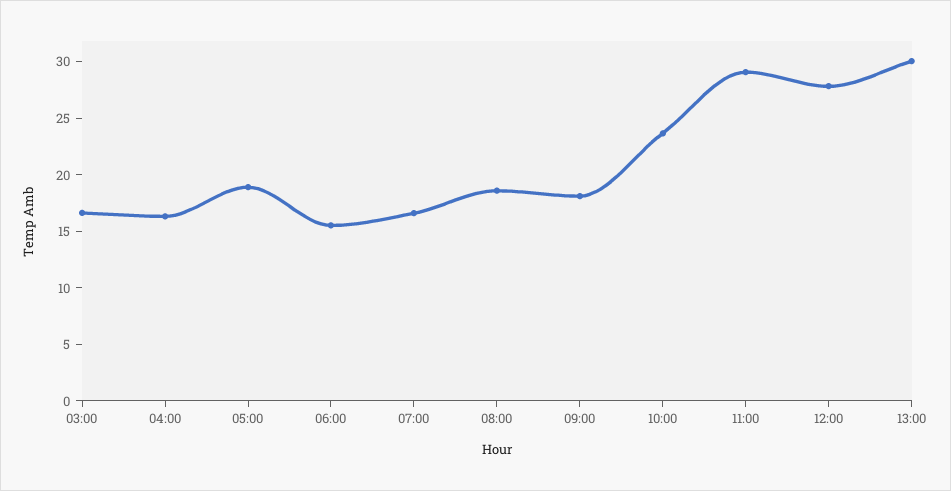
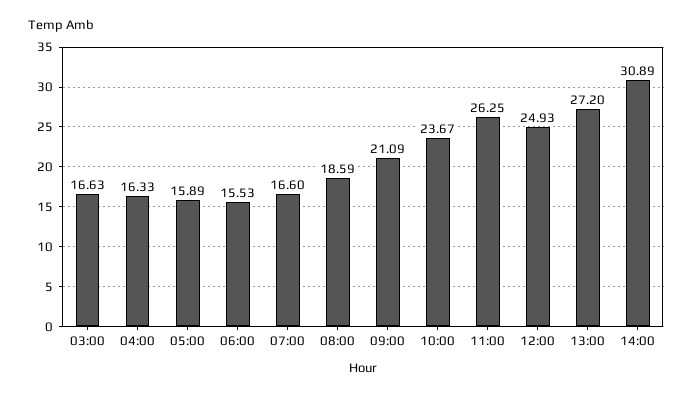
05:00: 19 -> 15.89
09:00: 18 -> 21.09
11:00: 29 -> 26.25
12:00: 28 -> 24.93
13:00: 30 -> 27.2
14:00: none -> 30.89

